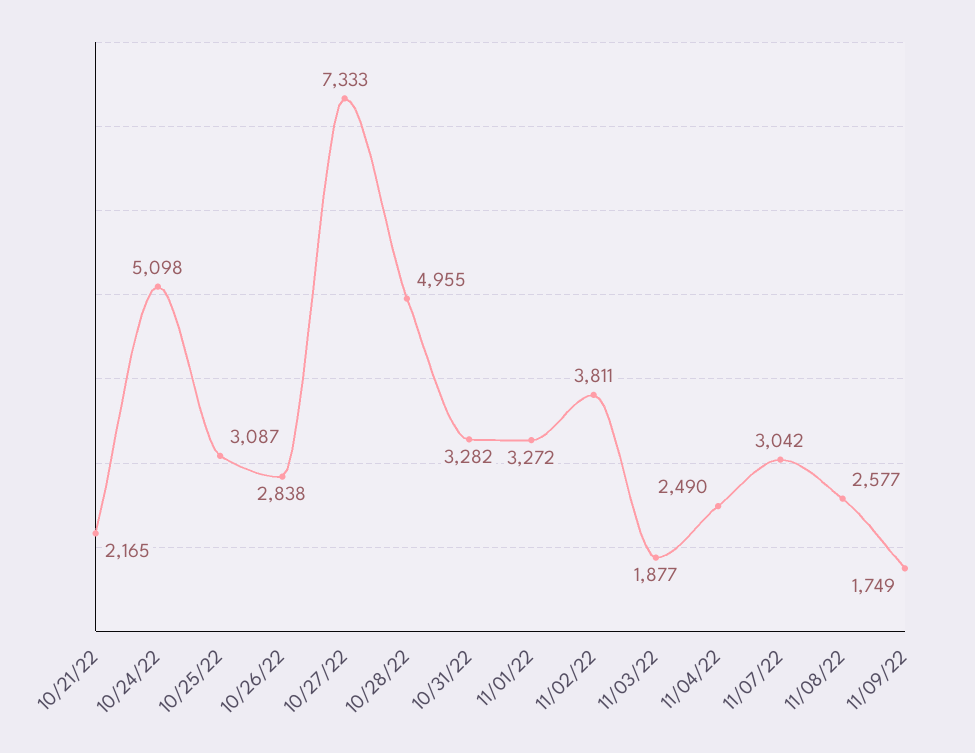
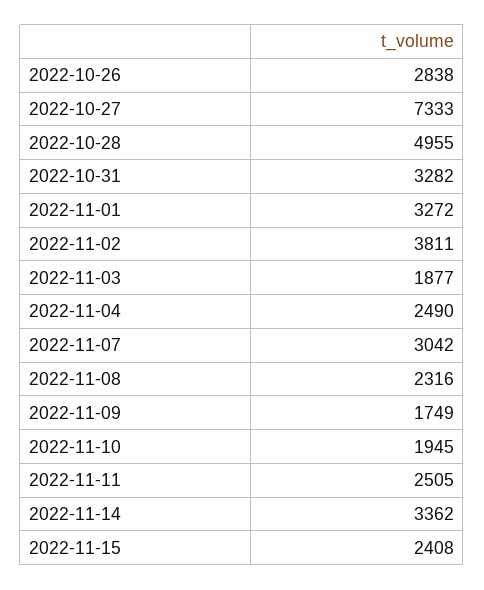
10/21/22: 2165 -> none
10/24/22: 5098 -> none
10/25/22: 3087 -> none
11/08/22: 2577 -> 2316
2022-11-10: none -> 1945
2022-11-11: none -> 2505
2022-11-14: none -> 3362
2022-11-15: none -> 2408

